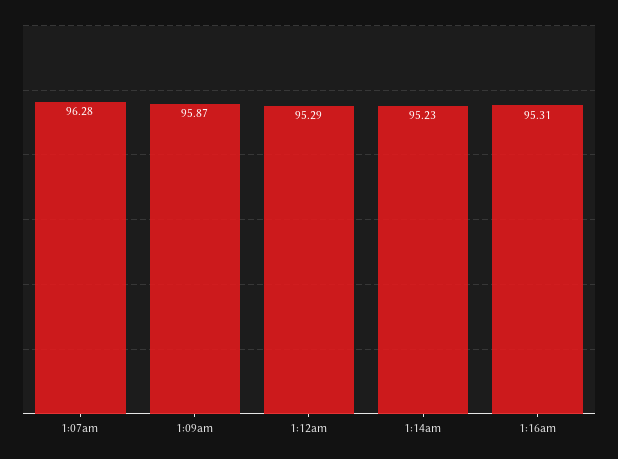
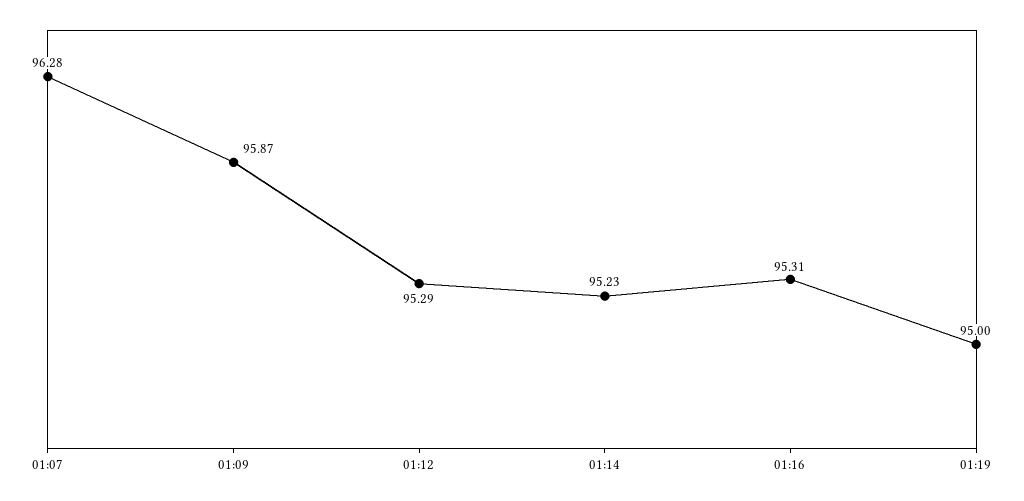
01:19: none -> 95

